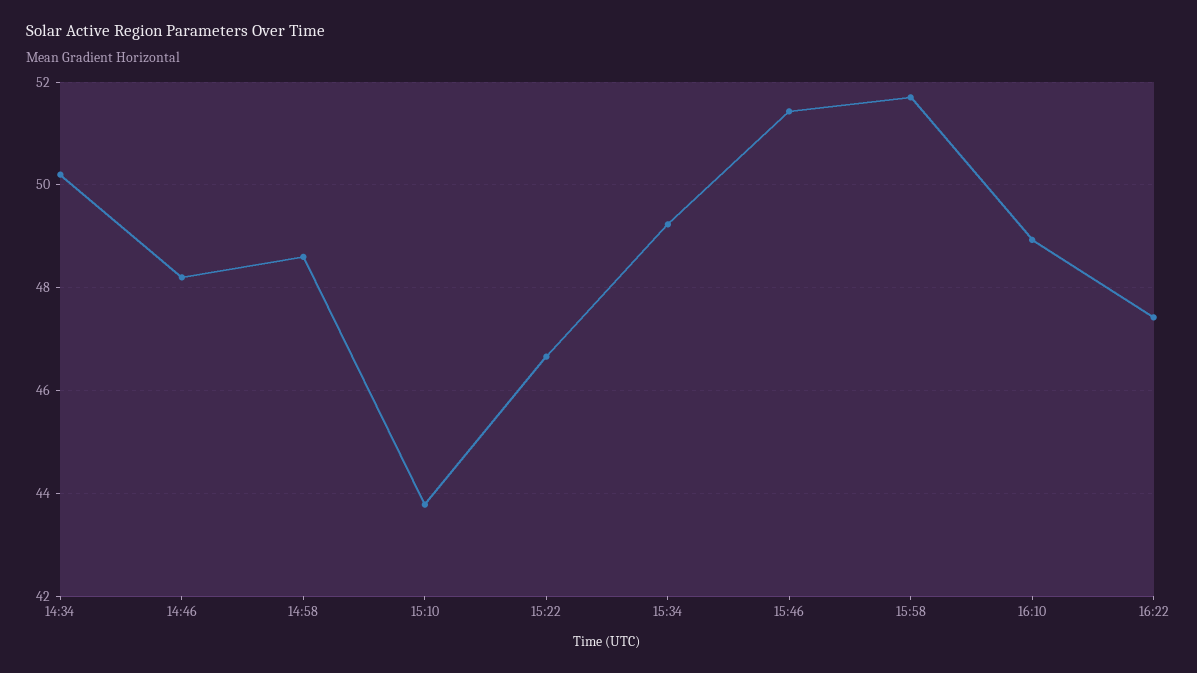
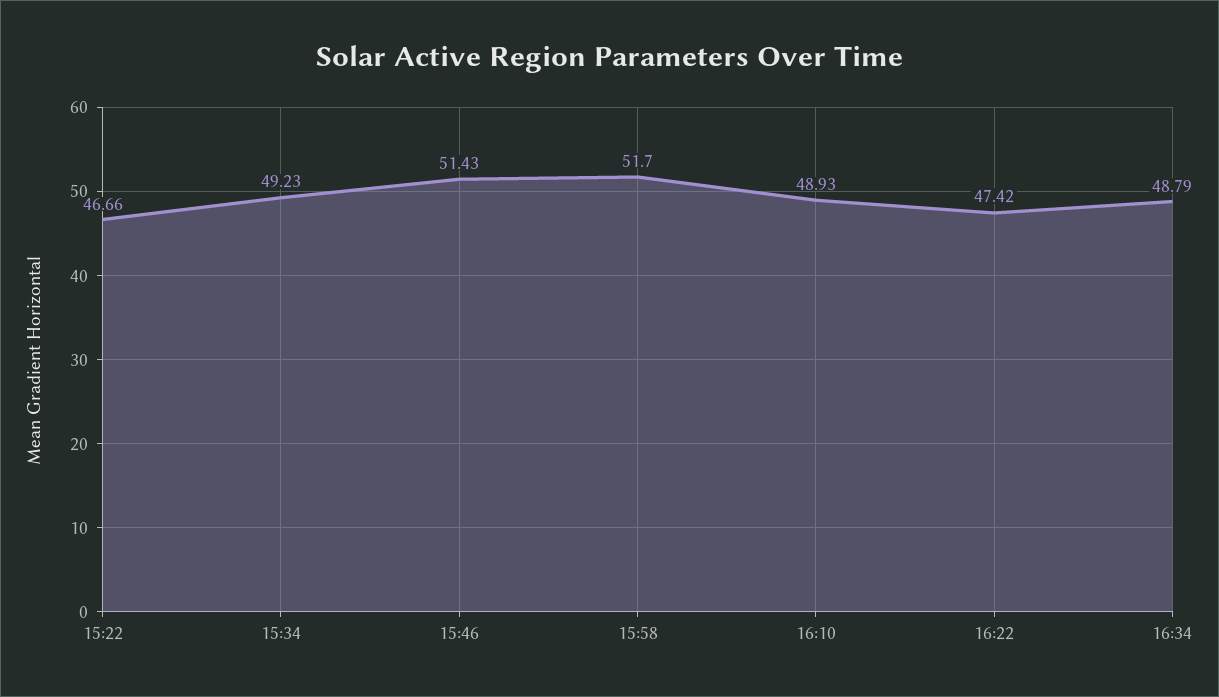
14:34: 50.2 -> none
14:46: 48.2 -> none
14:58: 48.6 -> none
15:10: 43.8 -> none
16:34: none -> 48.79

